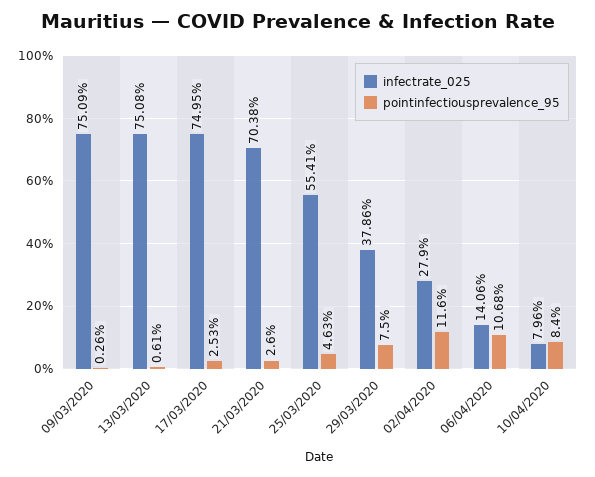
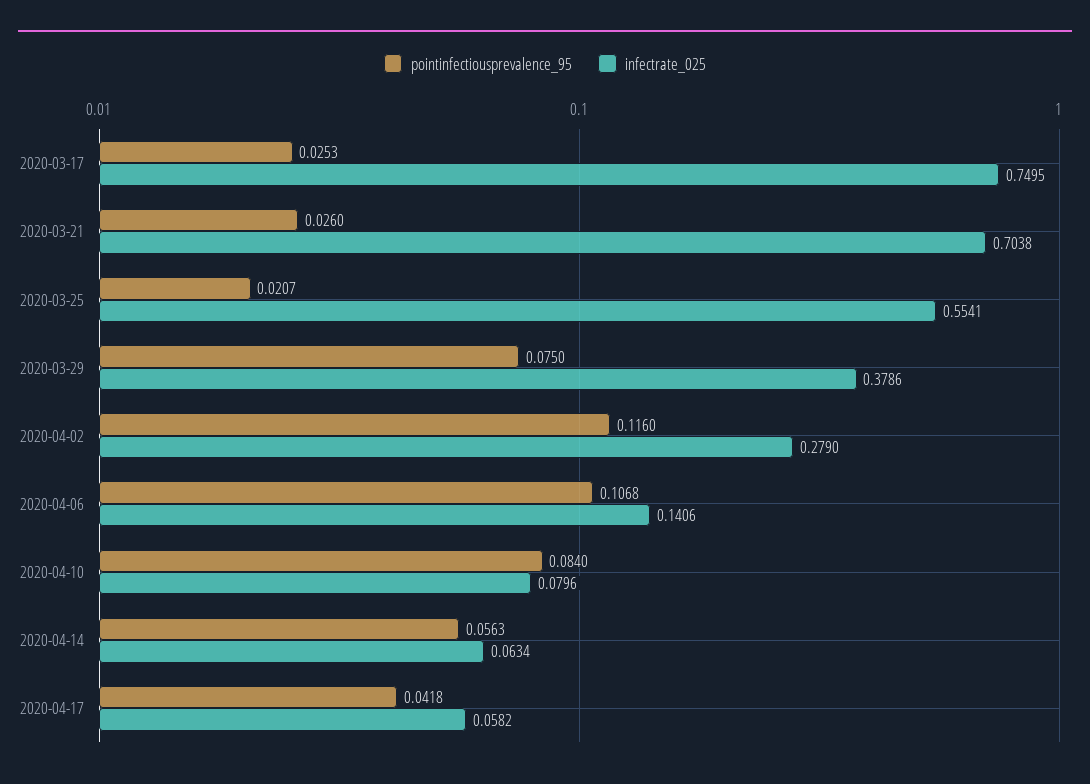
infectrate_025, 09/03/2020: 0.7509 -> none
pointinfectiousprevalence_95, 09/03/2020: 0.0026 -> none
infectrate_025, 13/03/2020: 0.7508 -> none
pointinfectiousprevalence_95, 13/03/2020: 0.0061 -> none
pointinfectiousprevalence_95, 25/03/2020: 0.0463 -> 0.0207
pointinfectiousprevalence_95, 2020-04-14: none -> 0.0563
infectrate_025, 2020-04-14: none -> 0.0634
pointinfectiousprevalence_95, 2020-04-17: none -> 0.0418
infectrate_025, 2020-04-17: none -> 0.0582

